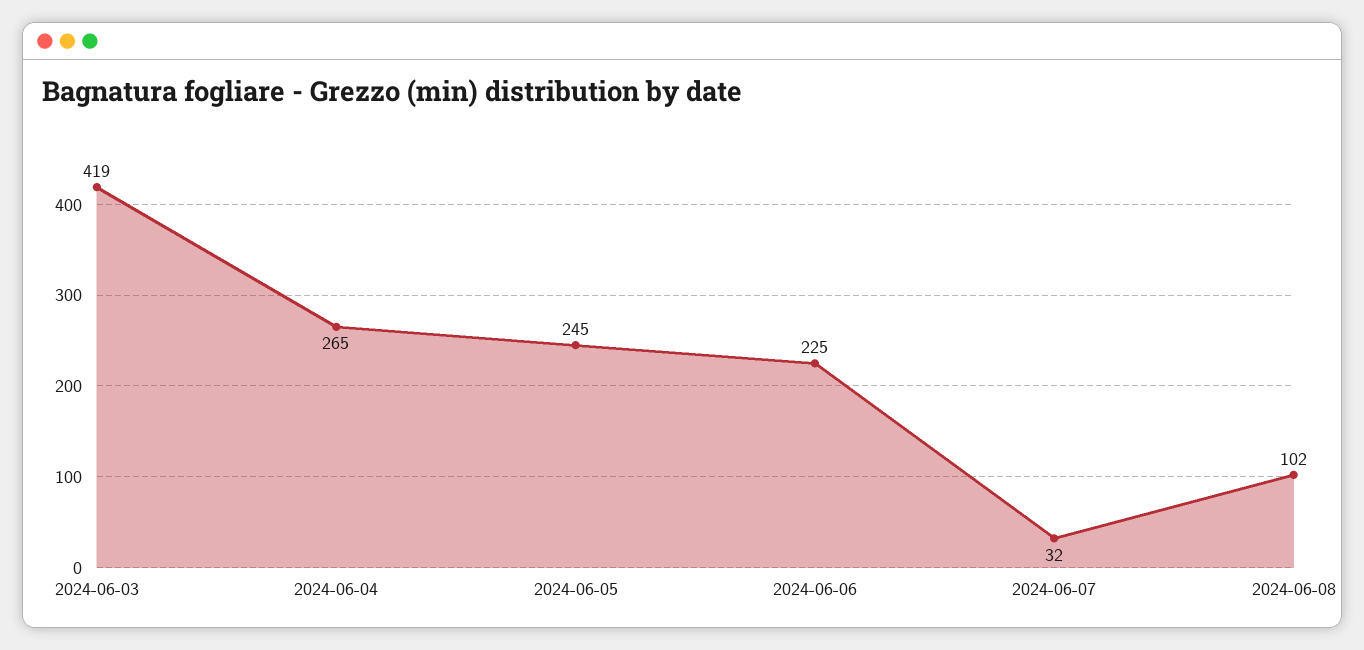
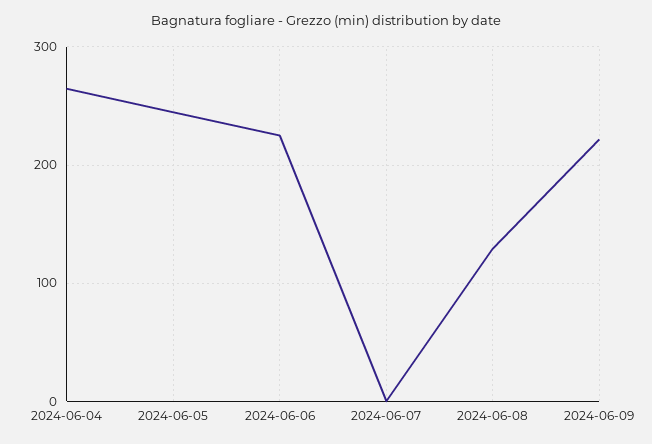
2024-06-03: 419 -> none
2024-06-07: 32 -> 0
2024-06-08: 102 -> 130
2024-06-09: none -> 220

